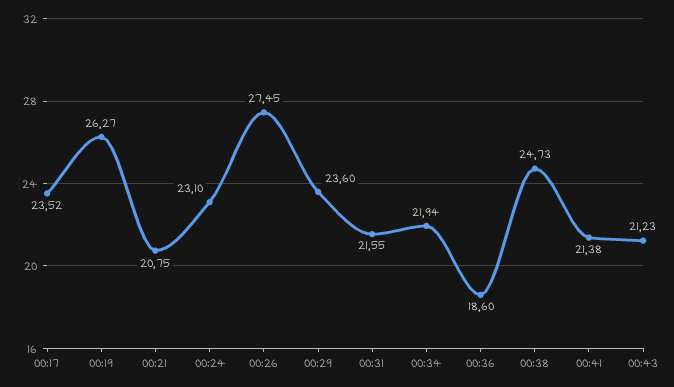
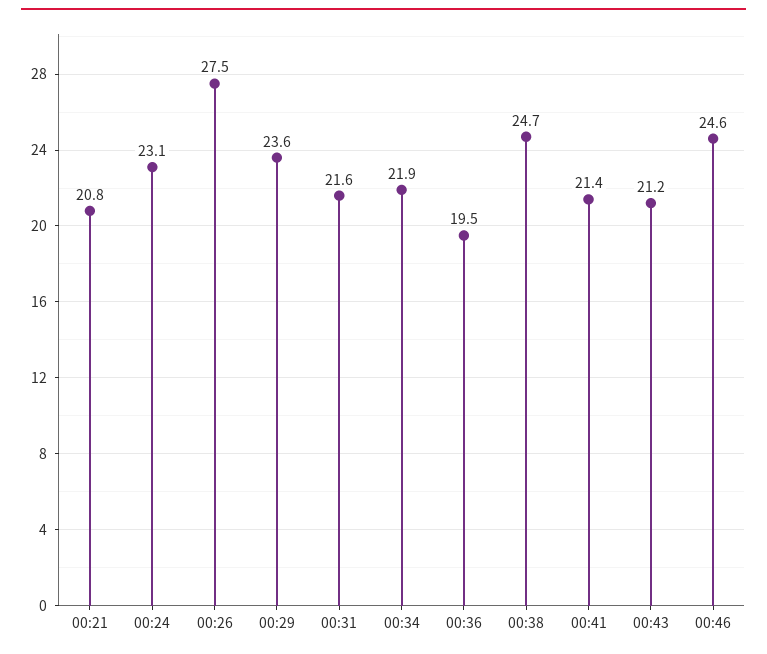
00:17: 23.52 -> none
00:19: 26.27 -> none
00:36: 18.6 -> 19.5
00:46: none -> 24.6

